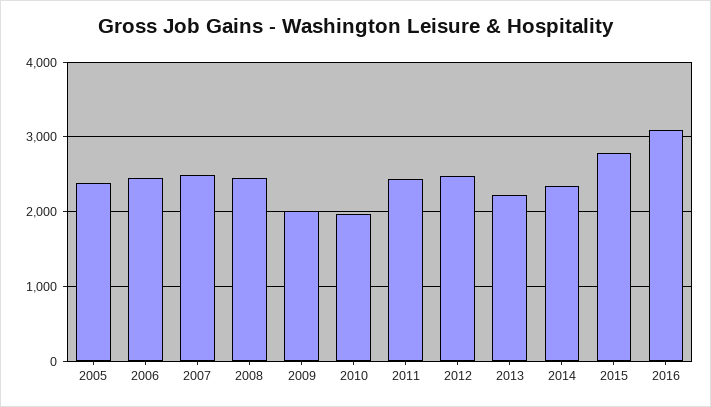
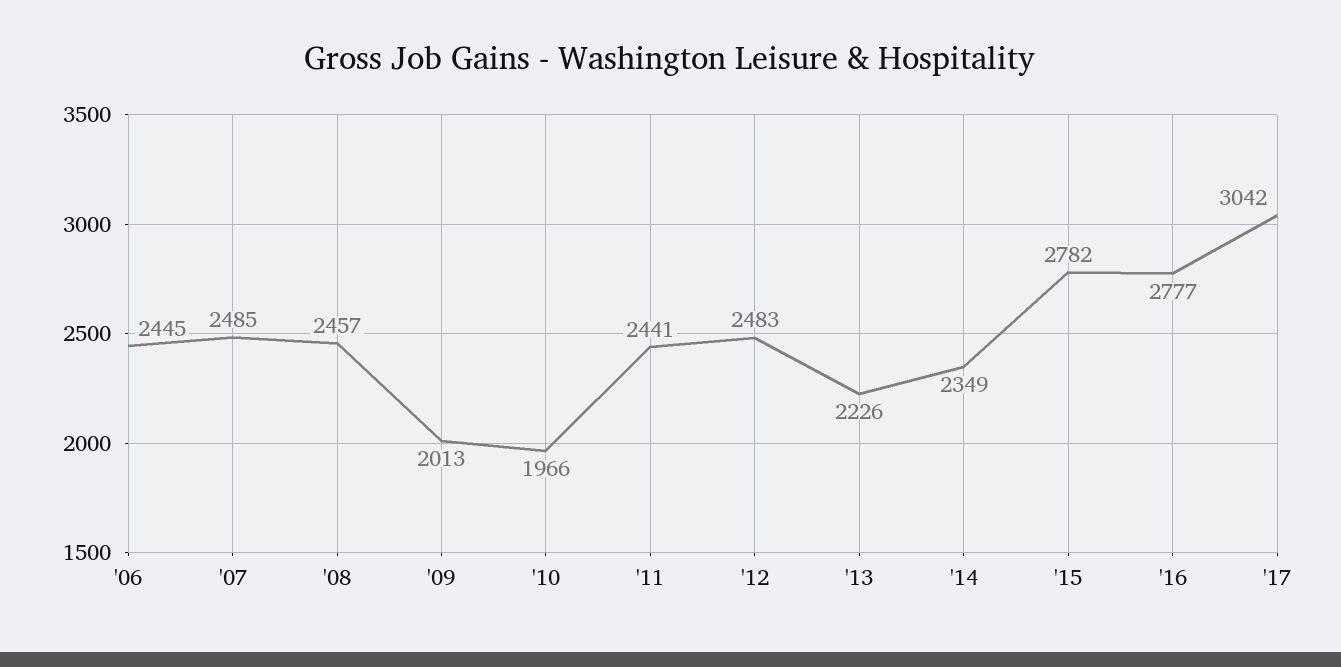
2005: 2400 -> none
2016: 3100 -> 2777
'17: none -> 3042

